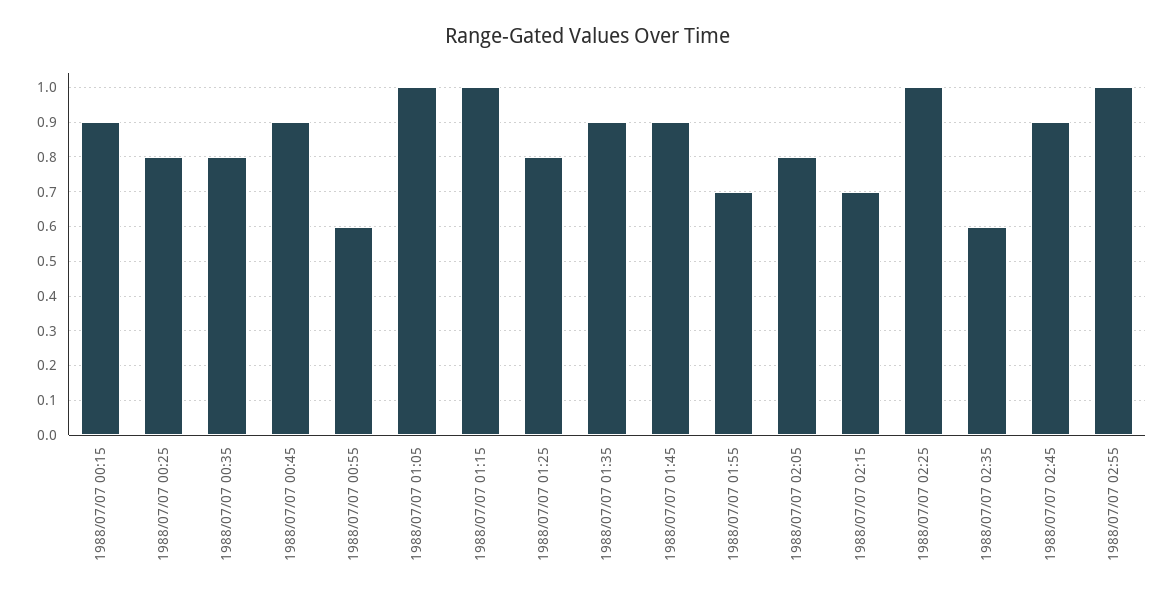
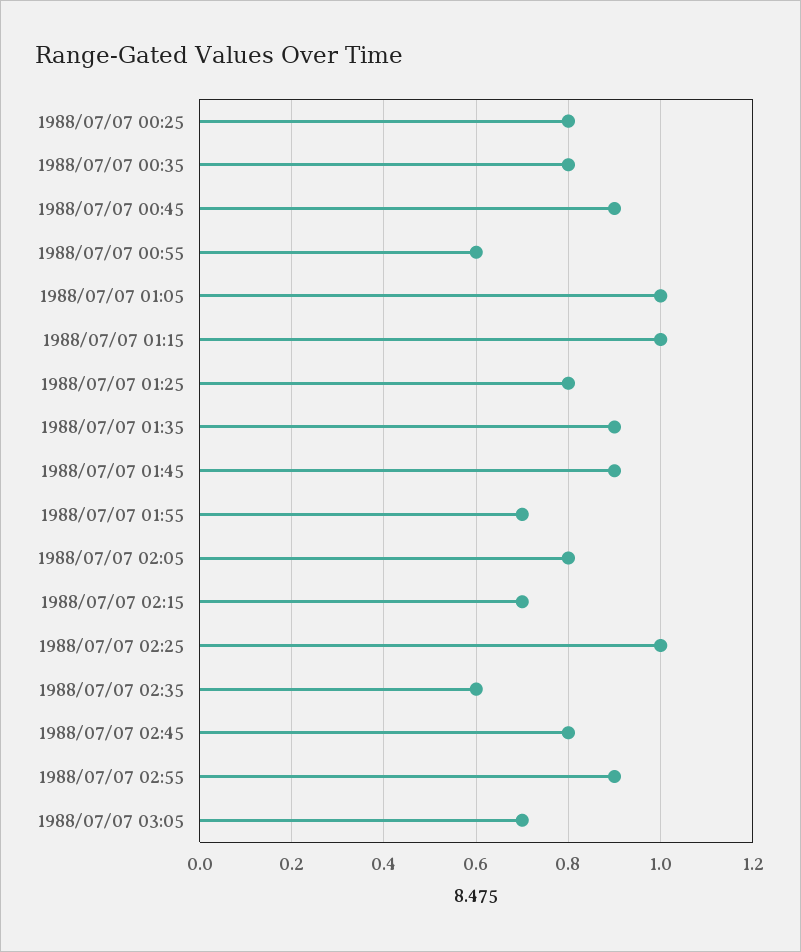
1988/07/07 00:15: 0.9 -> none
1988/07/07 02:45: 0.9 -> 0.8
1988/07/07 02:55: 1 -> 0.9
1988/07/07 03:05: none -> 0.7

